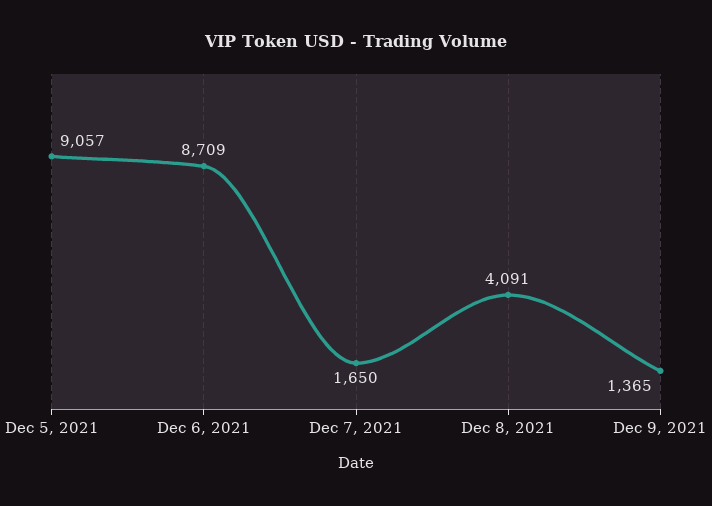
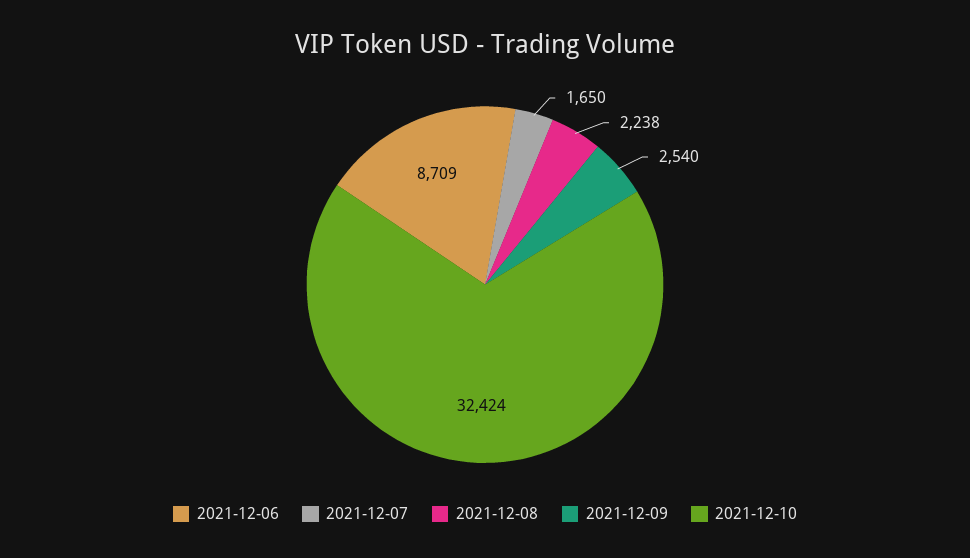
Dec 5, 2021: 9057 -> none
Dec 8, 2021: 4091 -> 2238
Dec 9, 2021: 1365 -> 2540
2021-12-10: none -> 32424

